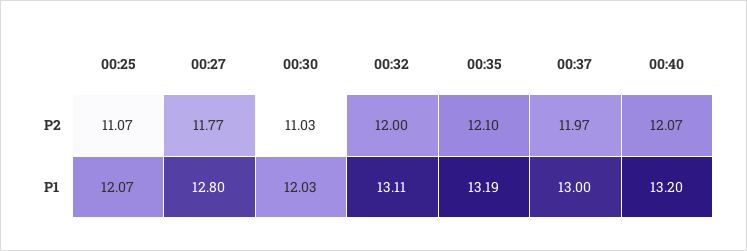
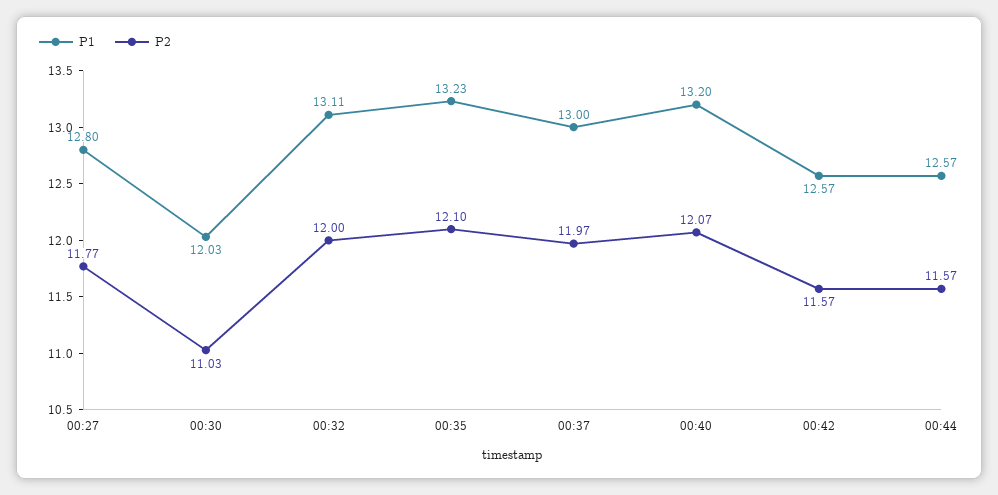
P2, 00:25: 11.07 -> none
P1, 00:25: 12.07 -> none
P1, 00:35: 13.19 -> 13.23
P1, 00:42: none -> 12.57
P2, 00:42: none -> 11.57
P1, 00:44: none -> 12.57
P2, 00:44: none -> 11.57

